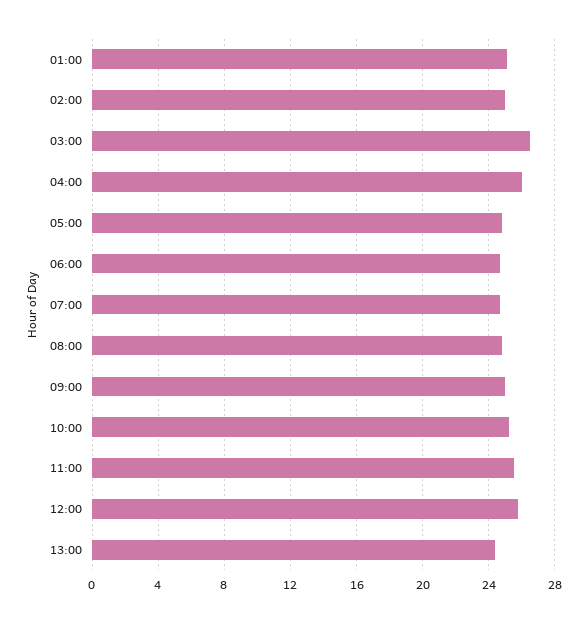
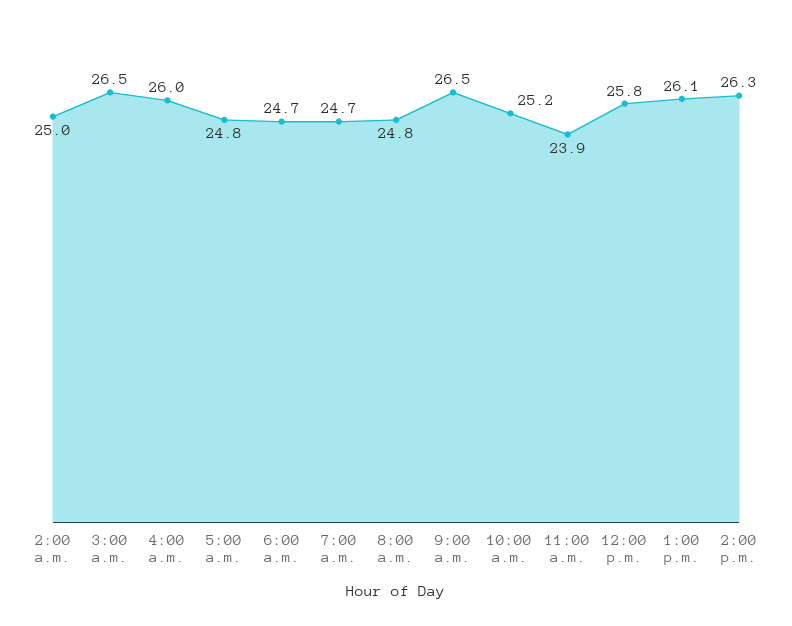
01:00: 25 -> none
09:00: 25 -> 26.5
11:00: 25.5 -> 23.9
13:00: 24.5 -> 26.1
2:00 p.m.: none -> 26.3

